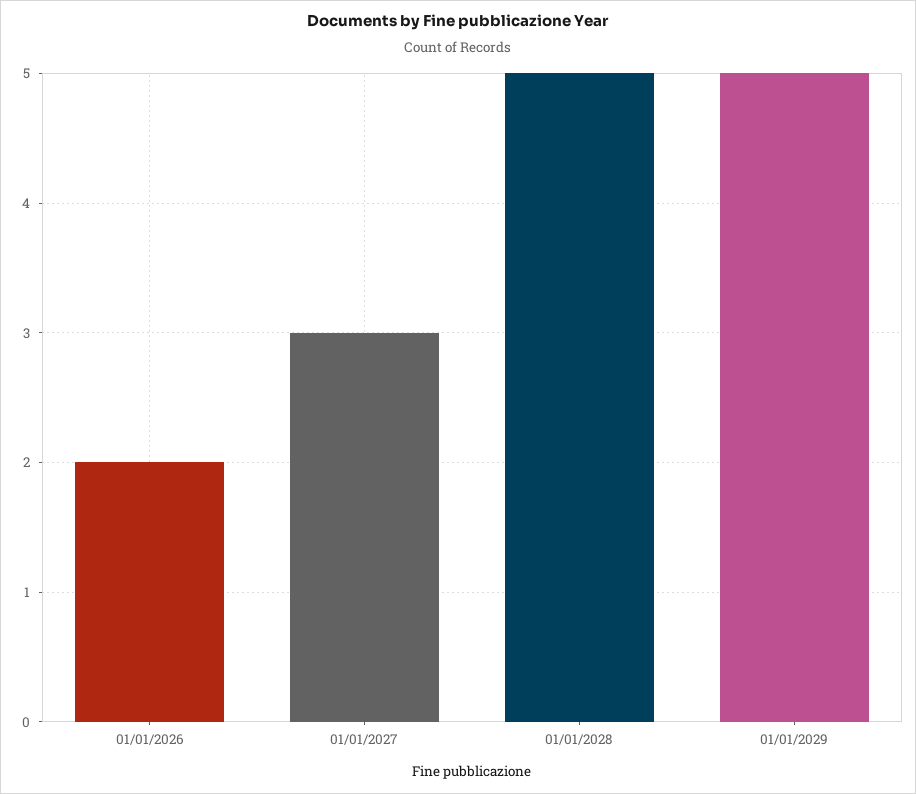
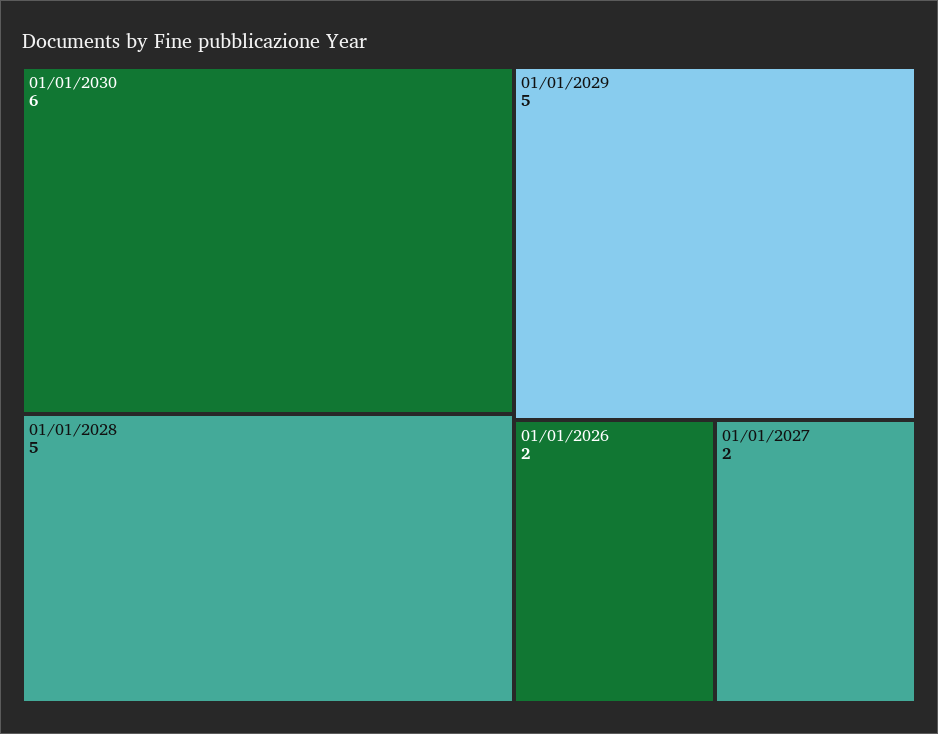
01/01/2027: 3 -> 2
01/01/2030: none -> 6

